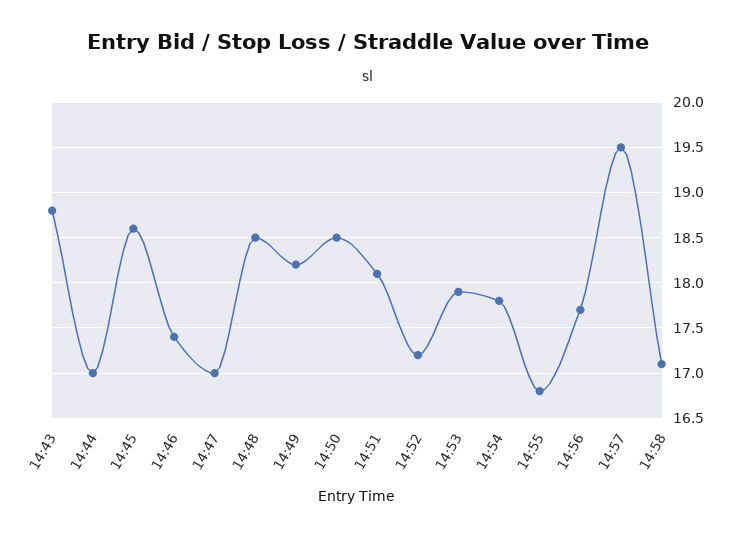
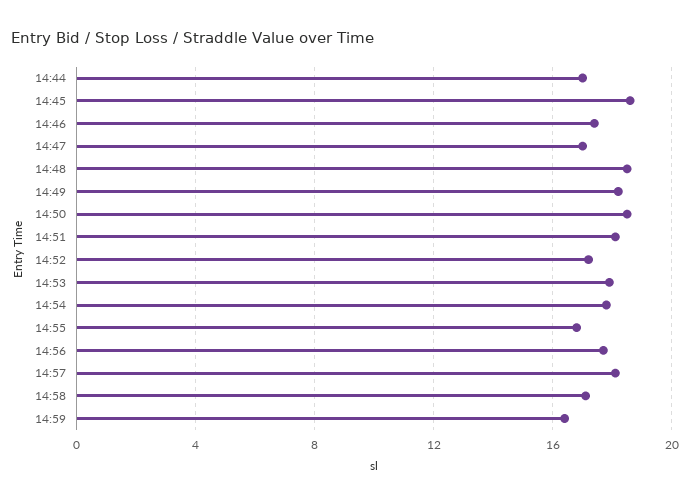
14:43: 18.8 -> none
14:57: 19.5 -> 18
14:59: none -> 16.5

